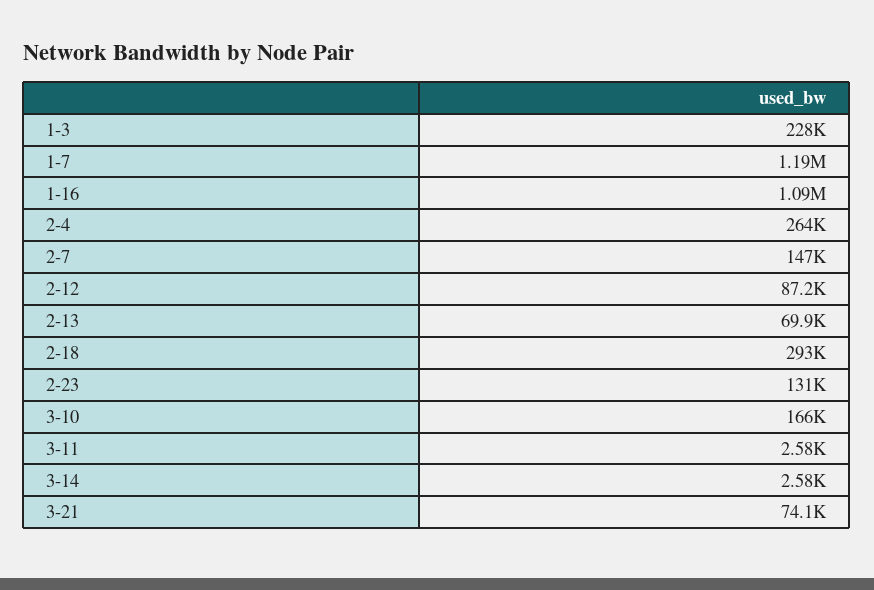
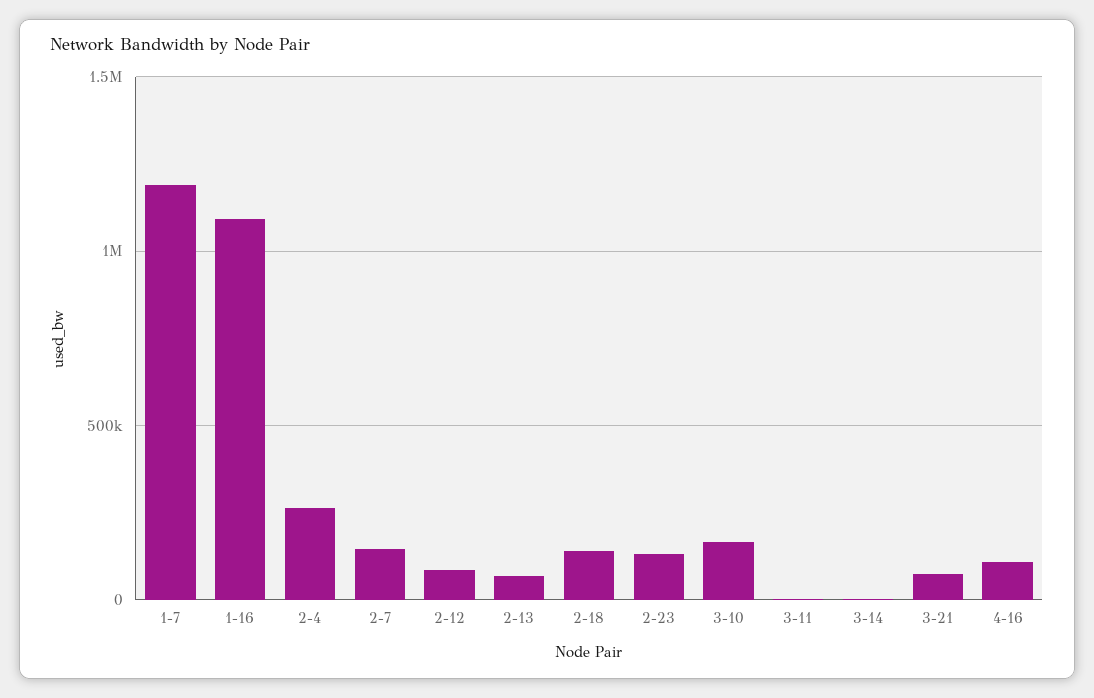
1-3: 228000 -> none
2-18: 293000 -> 150000
4-16: none -> 100000

